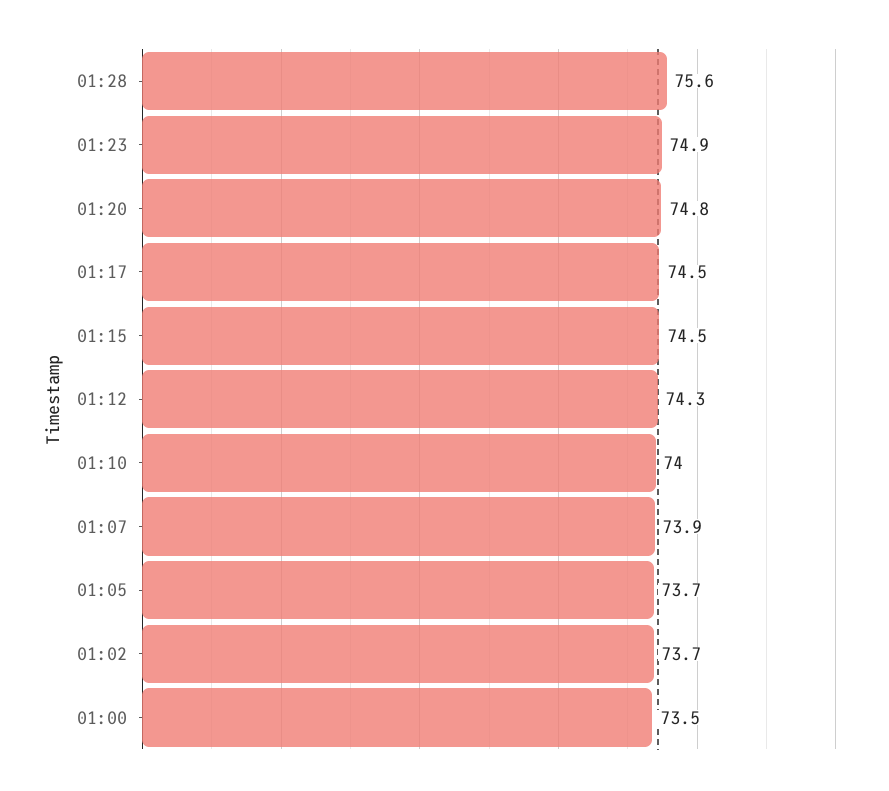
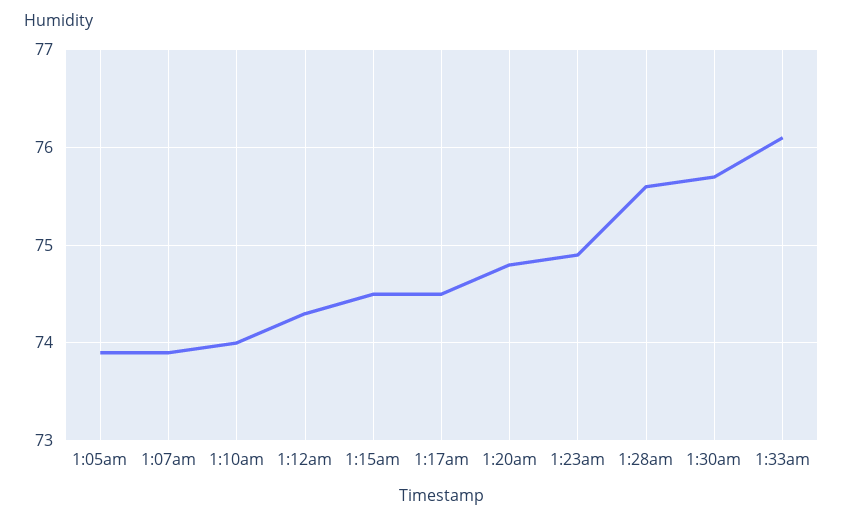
01:05: 73.7 -> 73.9
01:02: 73.7 -> none
01:00: 73.5 -> none
1:30am: none -> 75.7
1:33am: none -> 76.1

